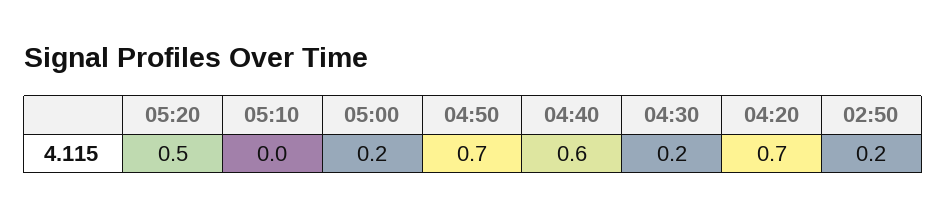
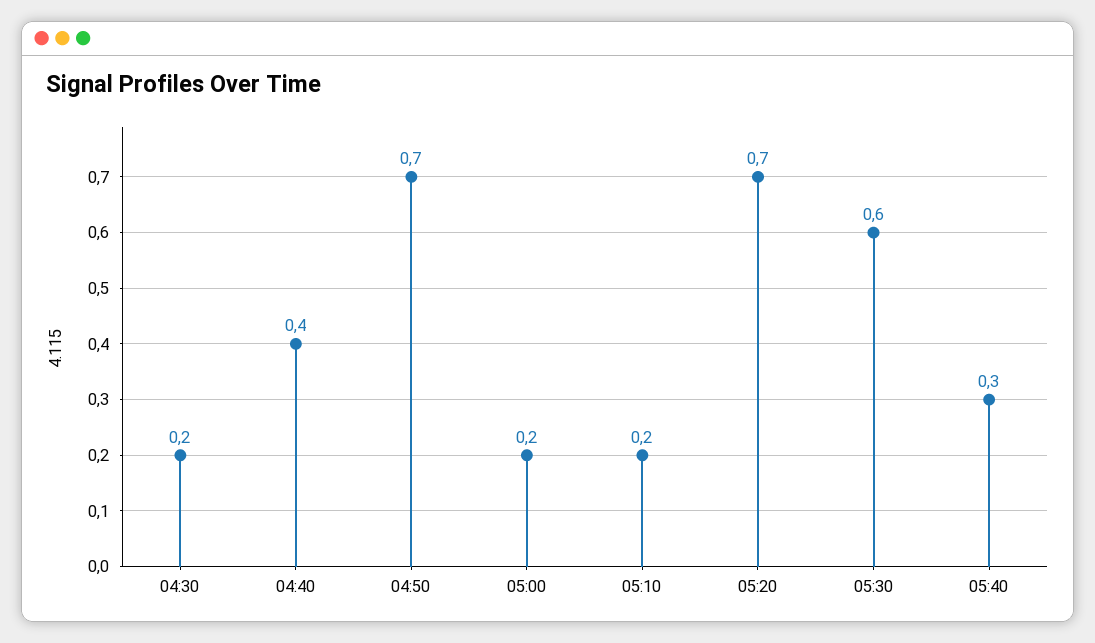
05:20: 0.5 -> 0.7
05:10: 0 -> 0.2
04:40: 0.6 -> 0.4
04:20: 0.7 -> none
02:50: 0.2 -> none
05:30: none -> 0.6
05:40: none -> 0.3

